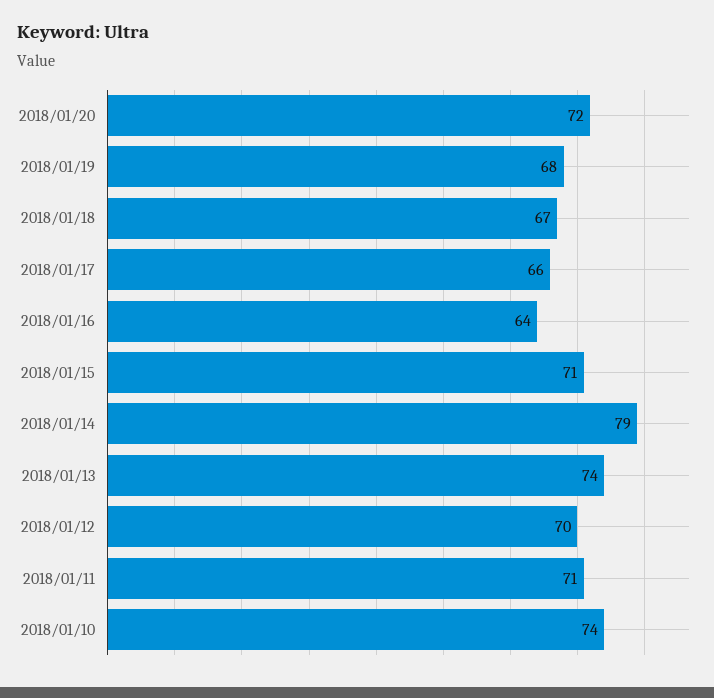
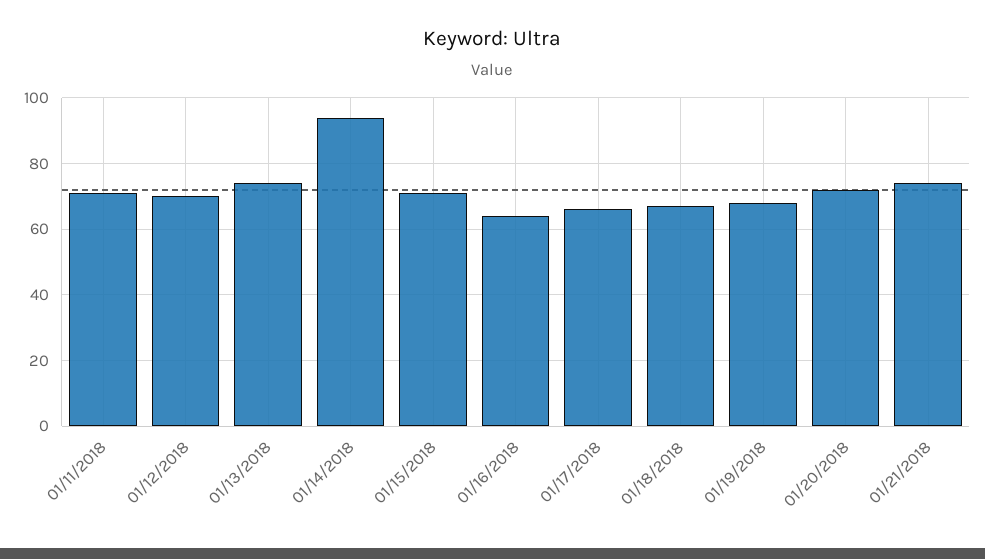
2018/01/14: 79 -> 95
2018/01/10: 74 -> none
01/21/2018: none -> 75

